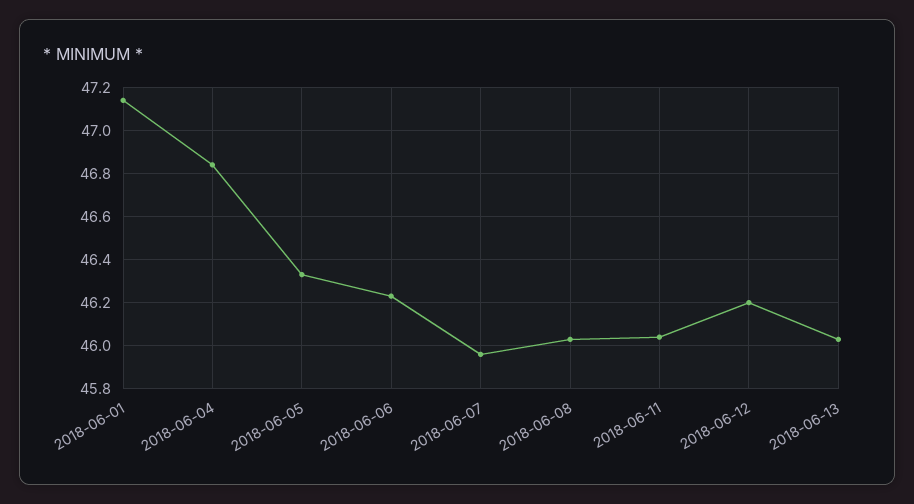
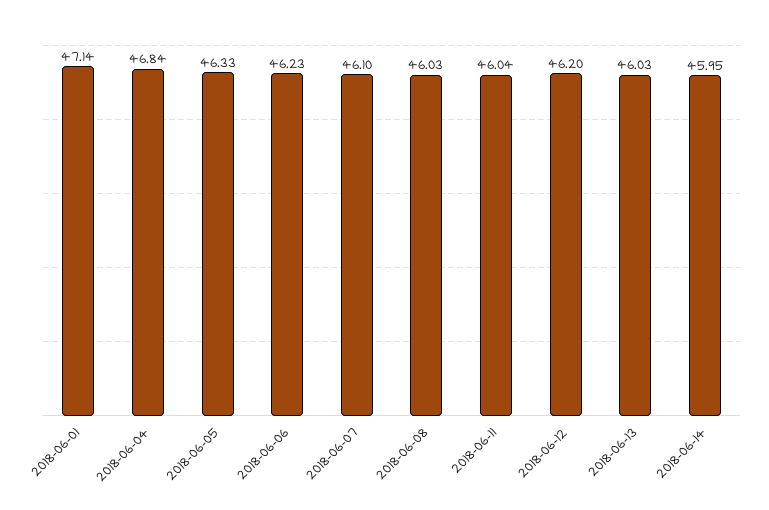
2018-06-07: 45.95 -> 46.1
2018-06-14: none -> 45.95

